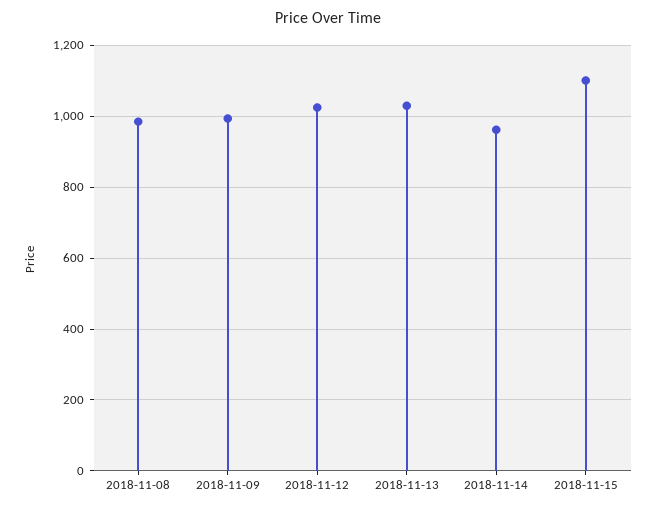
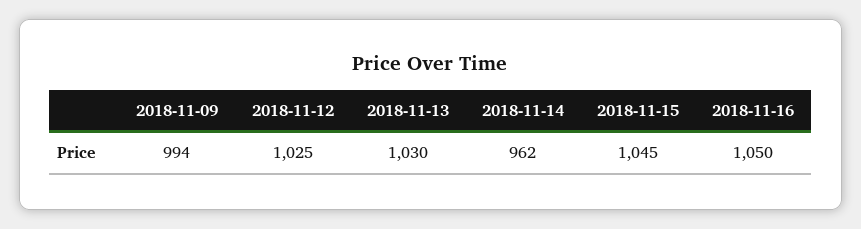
2018-11-08: 980 -> none
2018-11-15: 1100 -> 1045
2018-11-16: none -> 1050

